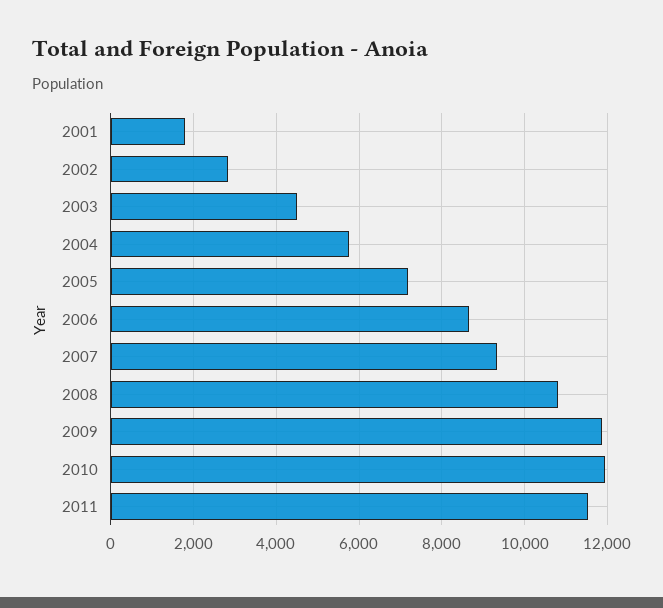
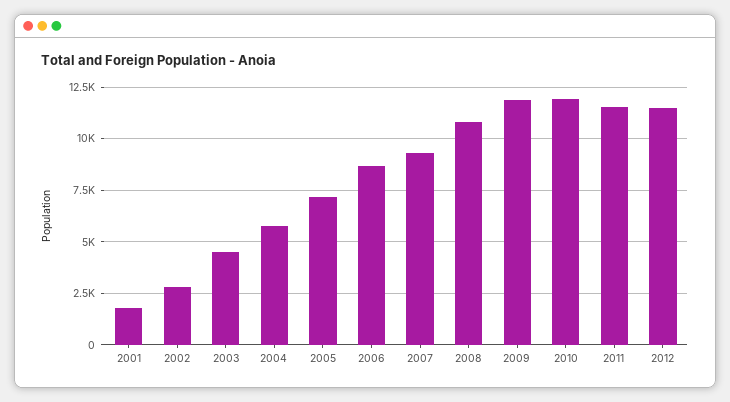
2012: none -> 11500

